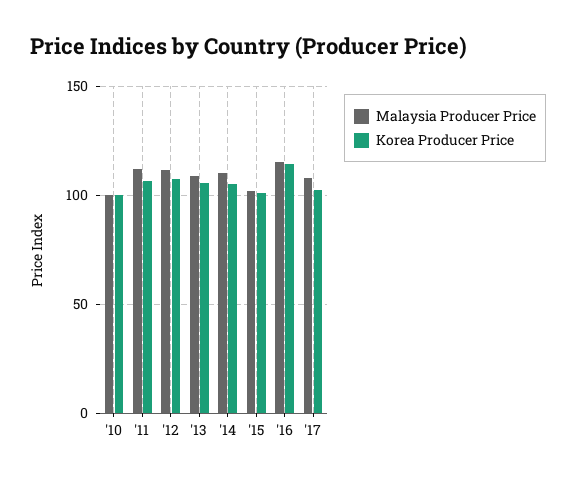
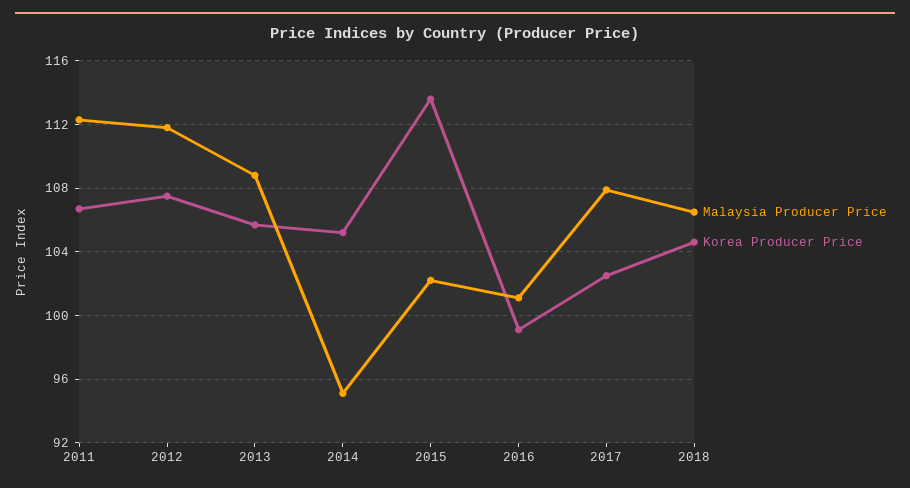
Malaysia Producer Price, '10: 100 -> none
Korea Producer Price, '10: 100 -> none
Malaysia Producer Price, '14: 110 -> 95
Korea Producer Price, '15: 100 -> 113.5
Malaysia Producer Price, '16: 115 -> 101
Korea Producer Price, '16: 115 -> 99
Malaysia Producer Price, 2018: none -> 106.5
Korea Producer Price, 2018: none -> 104.5

